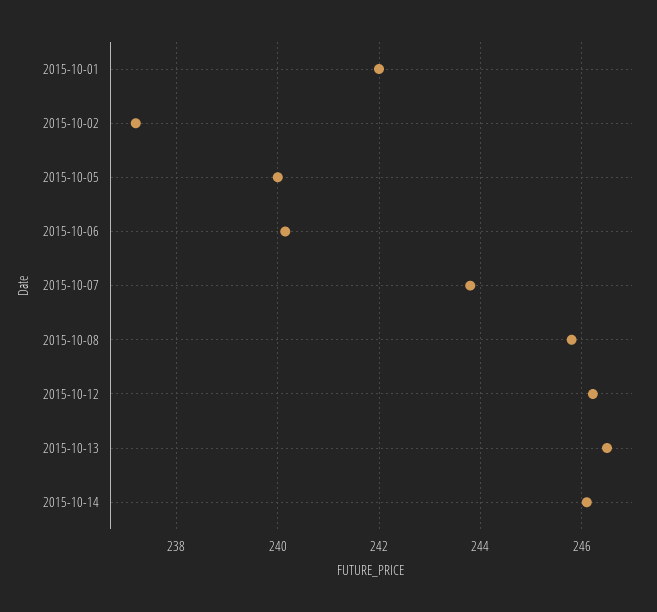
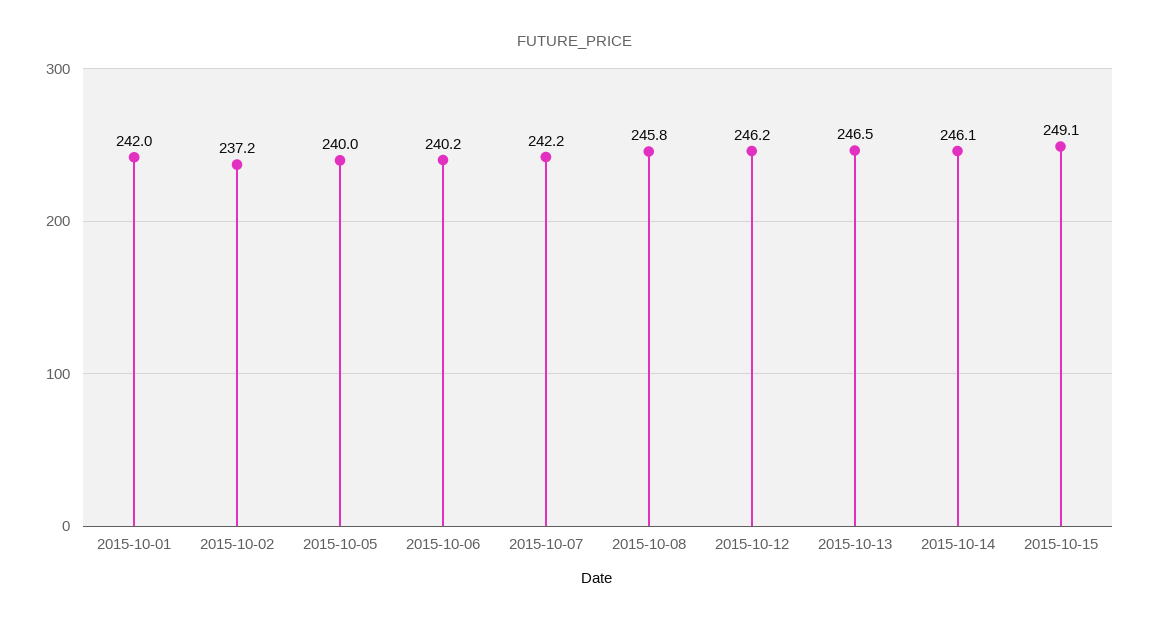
2015-10-07: 243.8 -> 242.2
2015-10-15: none -> 249.1

